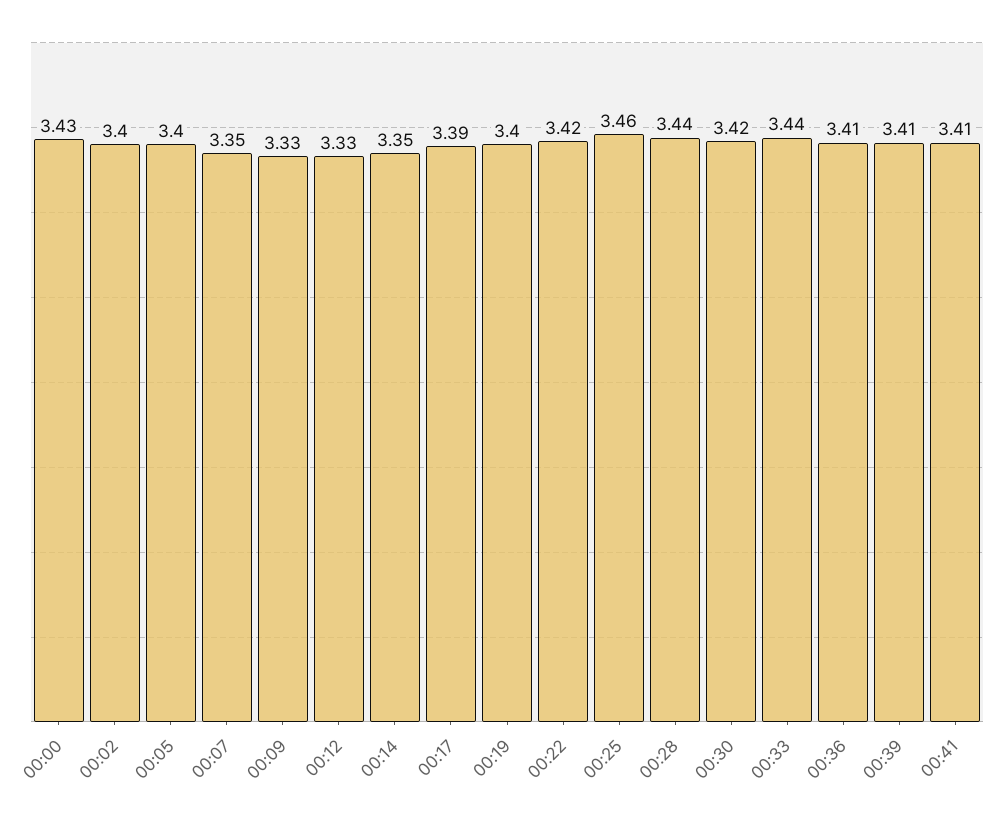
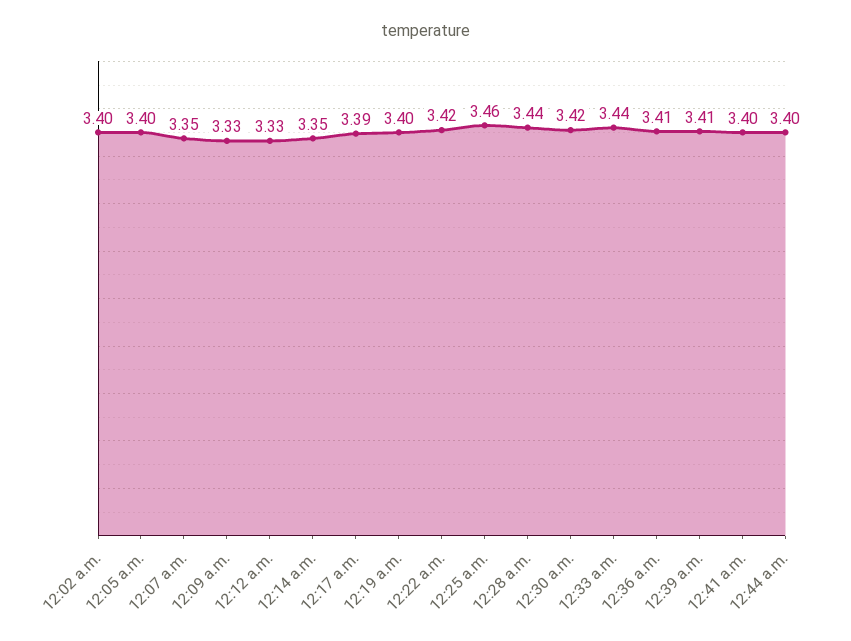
00:00: 3.43 -> none
00:41: 3.41 -> 3.4
12:44 a.m.: none -> 3.4

